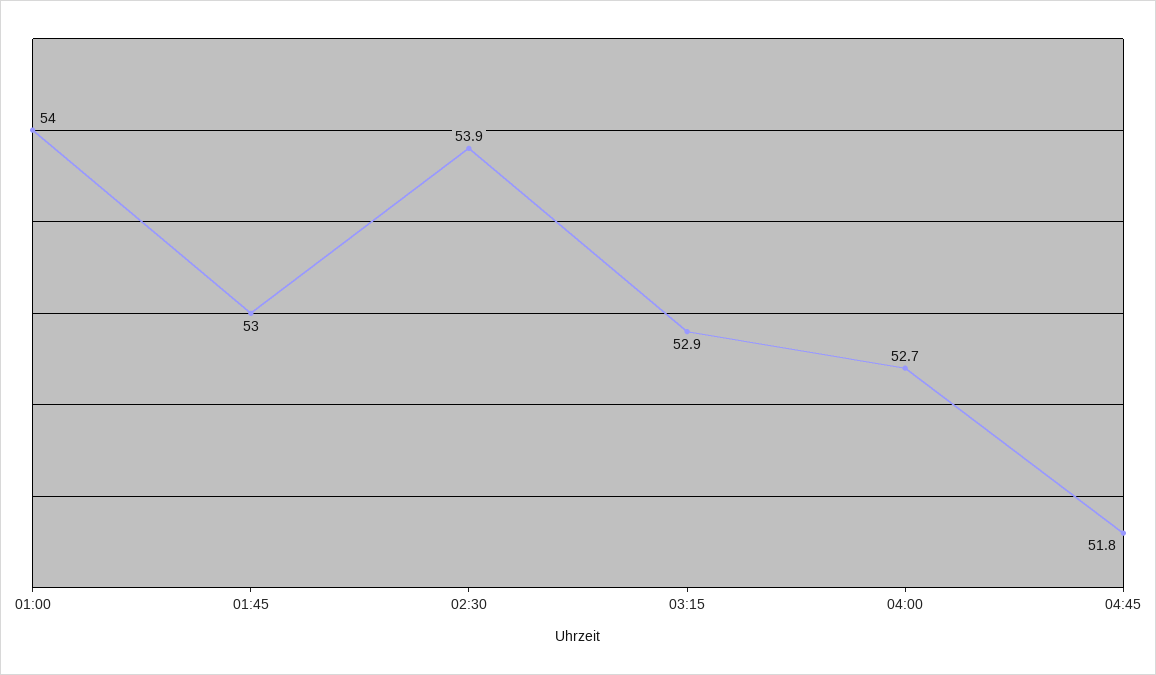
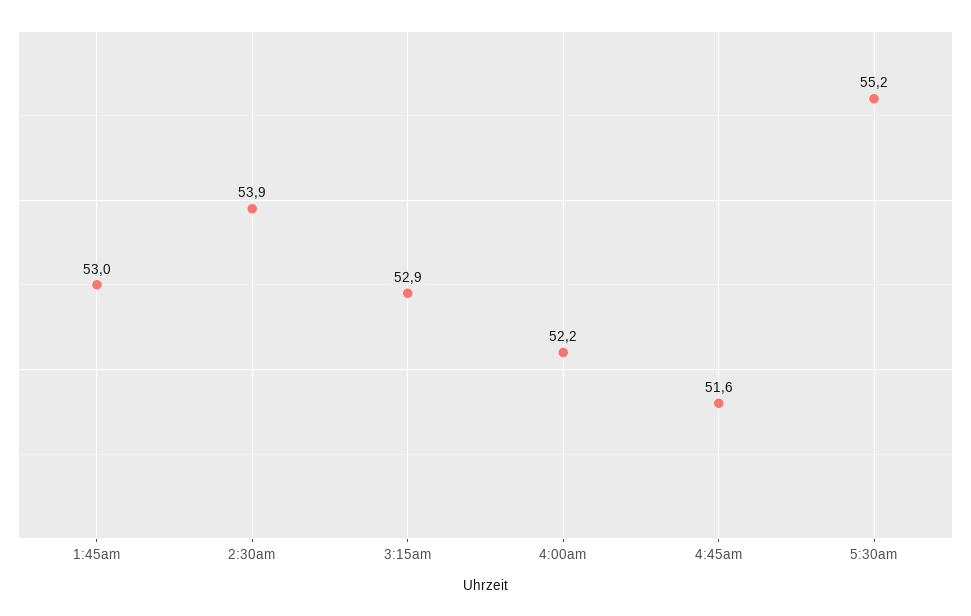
01:00: 54 -> none
04:00: 52.7 -> 52.2
04:45: 51.8 -> 51.6
5:30am: none -> 55.2

